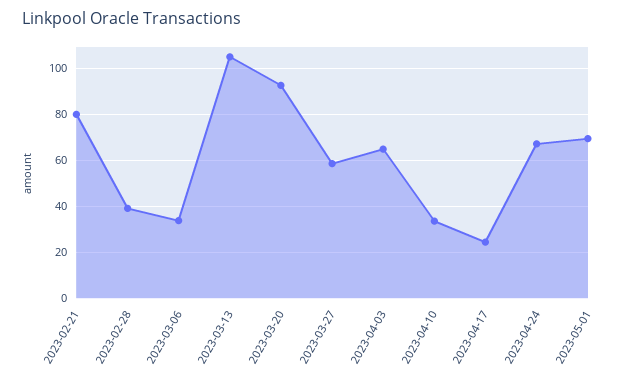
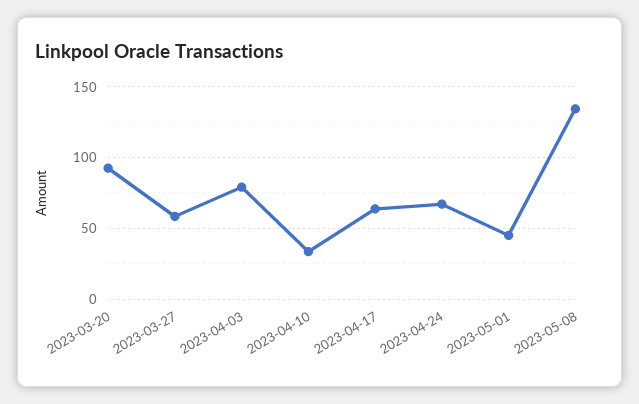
2023-02-21: 80 -> none
2023-02-28: 40 -> none
2023-03-06: 35 -> none
2023-03-13: 105 -> none
2023-04-03: 65 -> 80
2023-04-17: 25 -> 65
2023-05-01: 70 -> 45
2023-05-08: none -> 135

